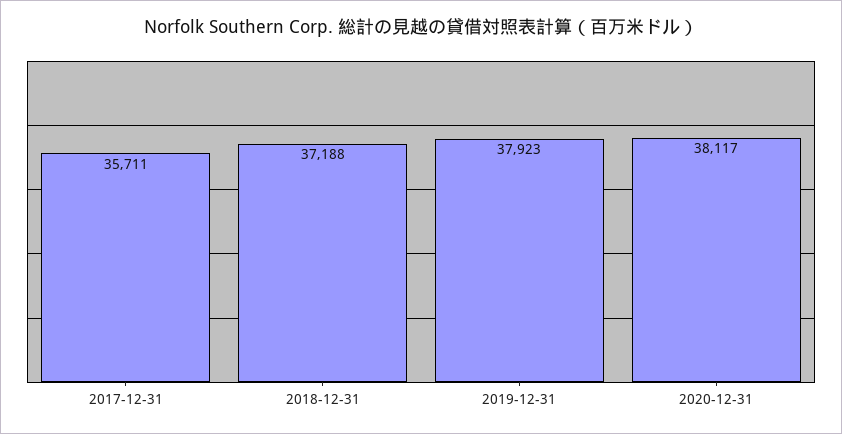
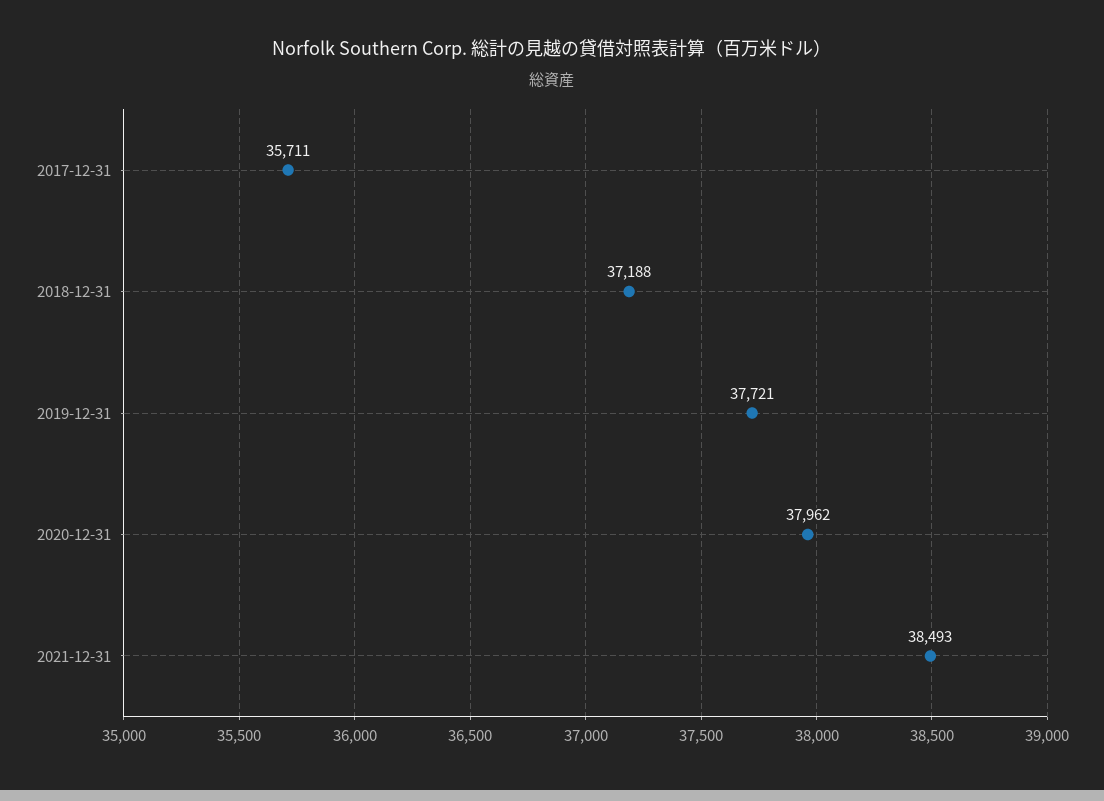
2019-12-31: 37923 -> 37721
2020-12-31: 38117 -> 37962
2021-12-31: none -> 38493

